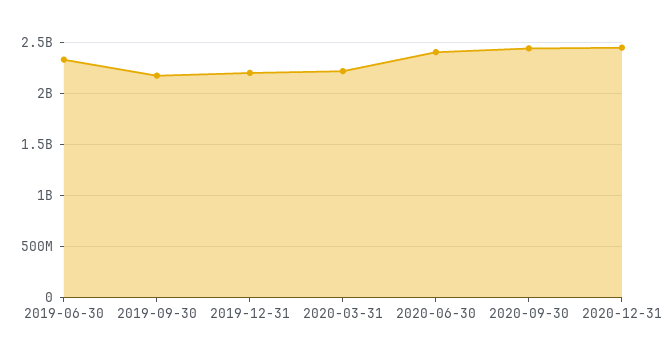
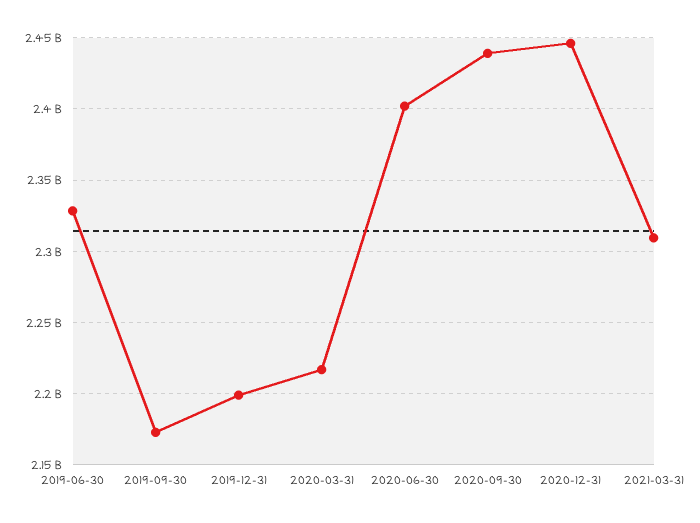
2021-03-31: none -> 2310000000

